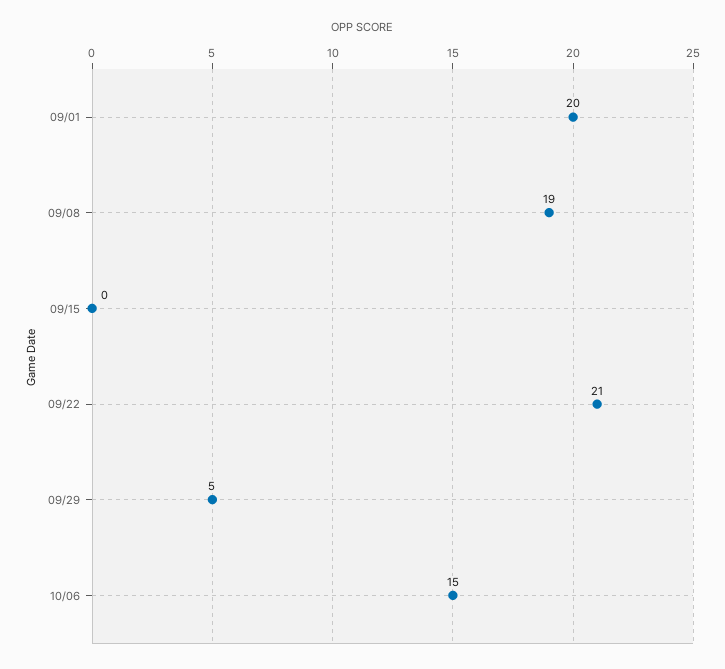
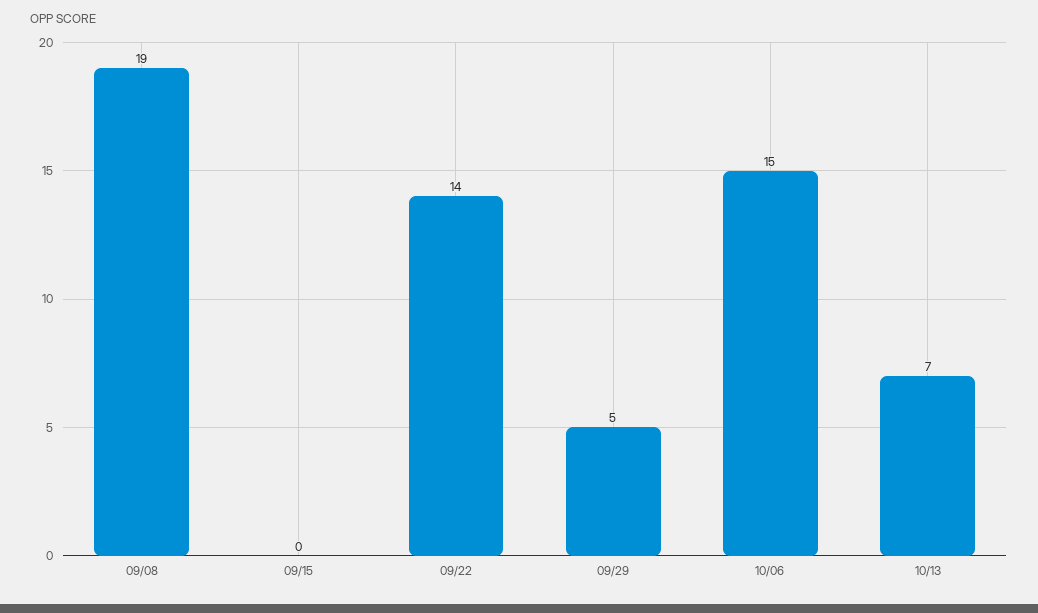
09/01: 20 -> none
09/22: 21 -> 14
10/13: none -> 7

